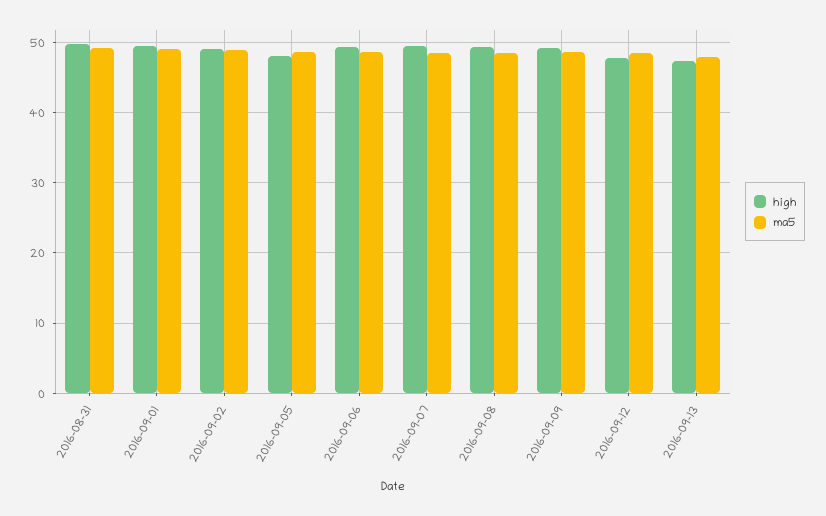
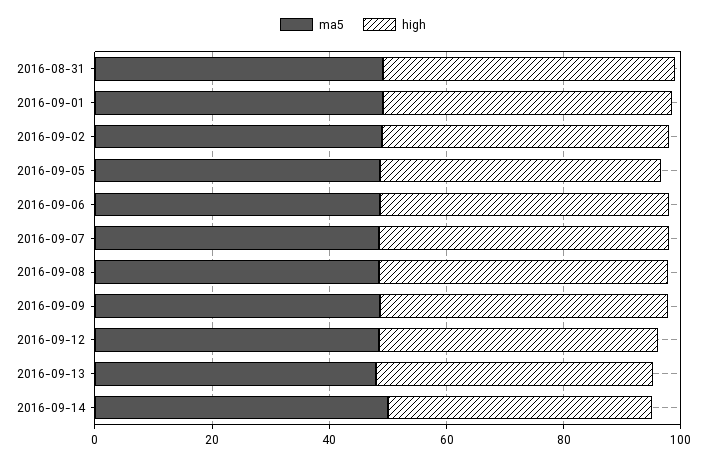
ma5, 2016-09-14: none -> 50
high, 2016-09-14: none -> 45

